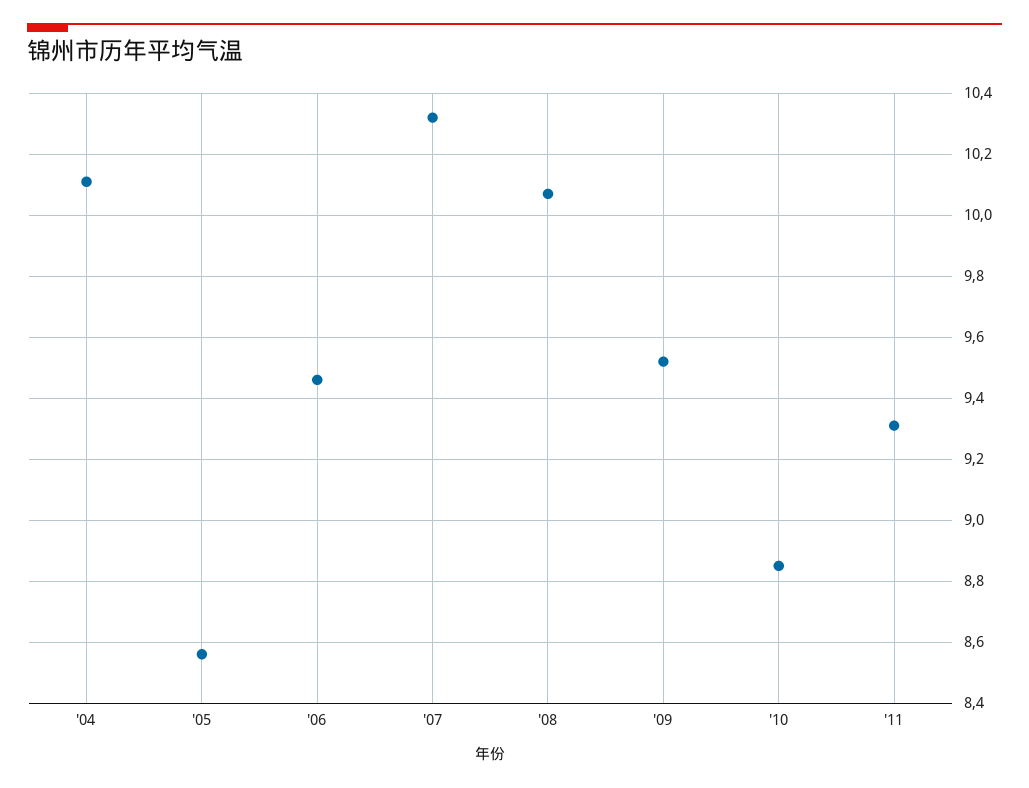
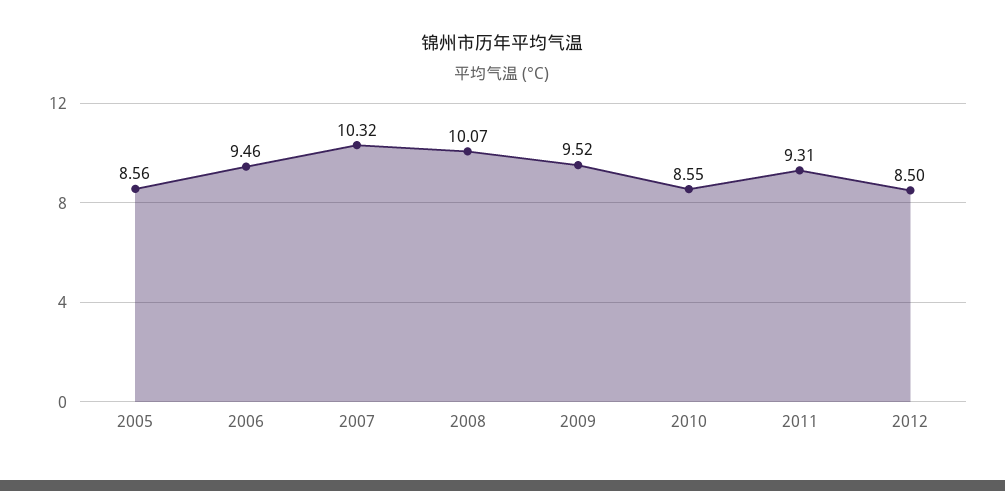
'04: 10.1 -> none
'10: 8.85 -> 8.55
2012: none -> 8.5

